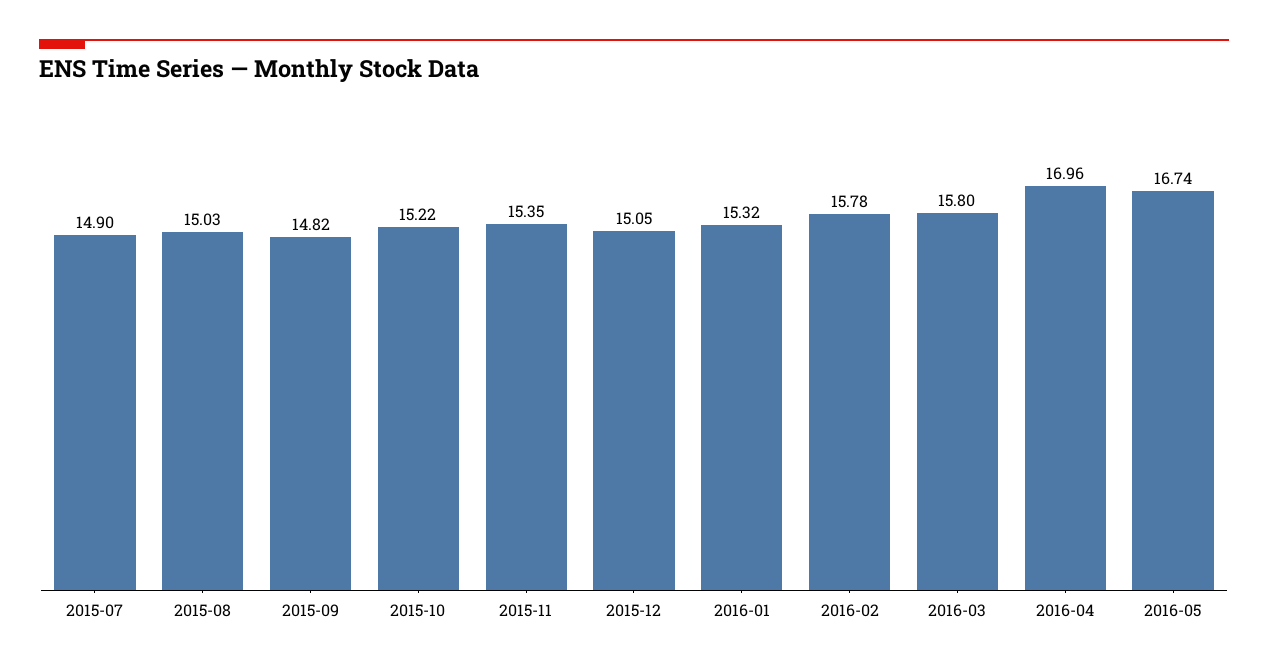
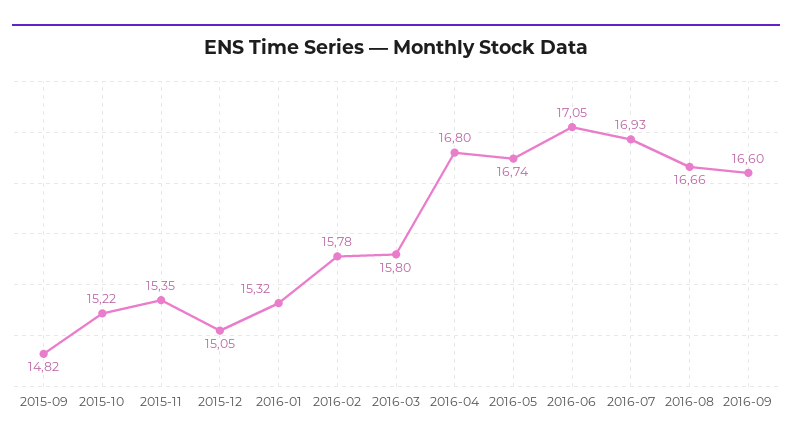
2015-07: 14.9 -> none
2015-08: 15.03 -> none
2016-04: 16.96 -> 16.8
2016-06: none -> 17.05
2016-07: none -> 16.93
2016-08: none -> 16.66
2016-09: none -> 16.6

